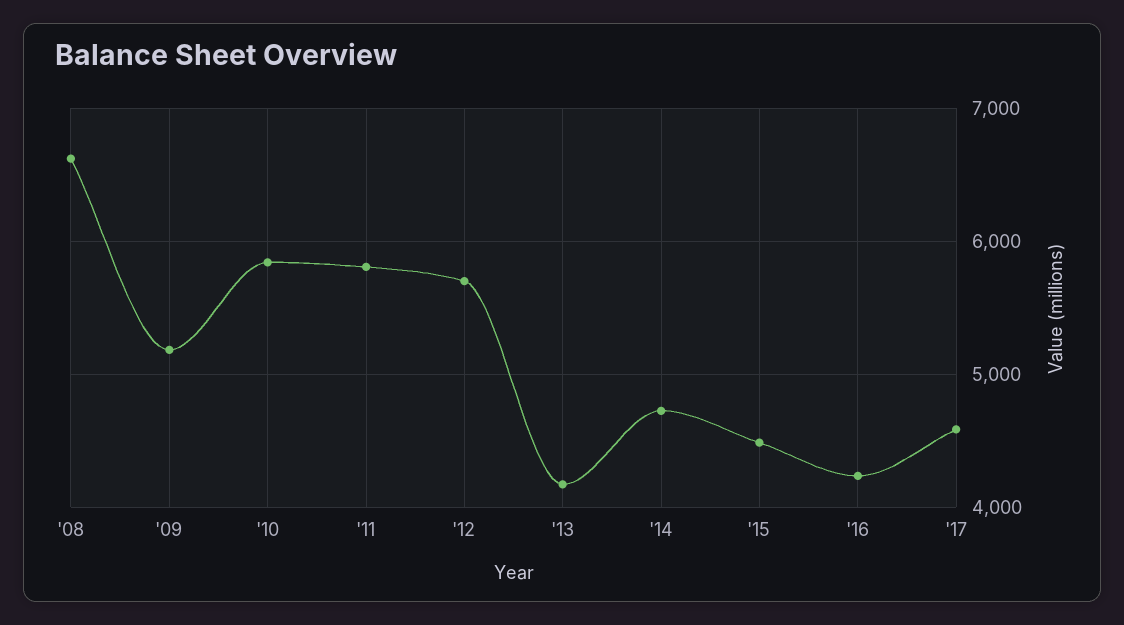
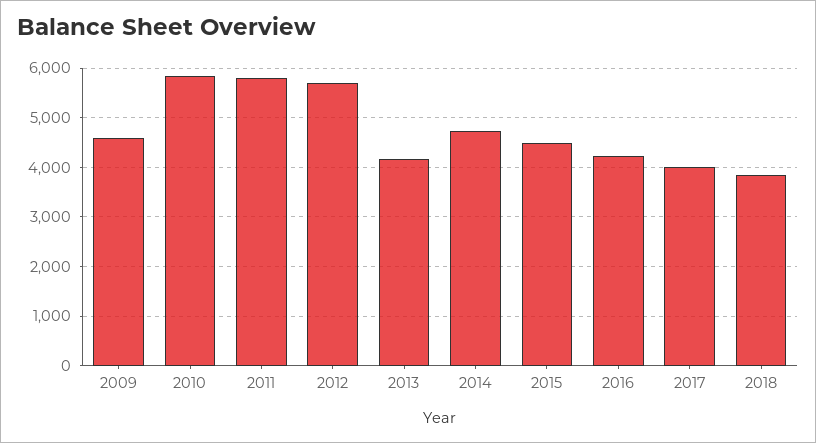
'08: 6600 -> none
'09: 5200 -> 4600
'17: 4600 -> 4000
2018: none -> 3800

